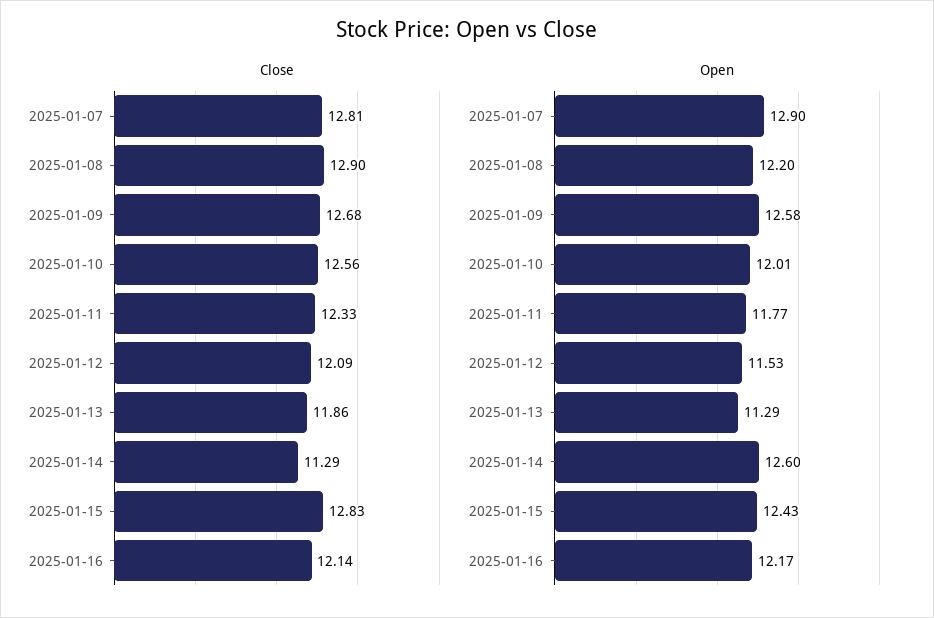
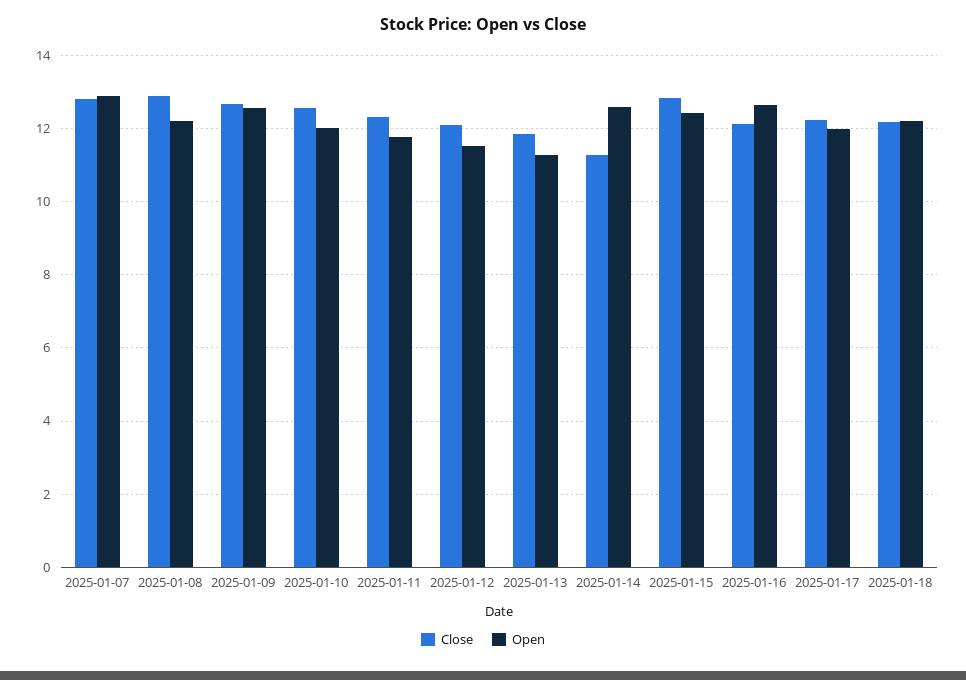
Open, 2025-01-16: 12.17 -> 12.6
Close, 2025-01-17: none -> 12.2
Open, 2025-01-17: none -> 12
Close, 2025-01-18: none -> 12.2
Open, 2025-01-18: none -> 12.2

